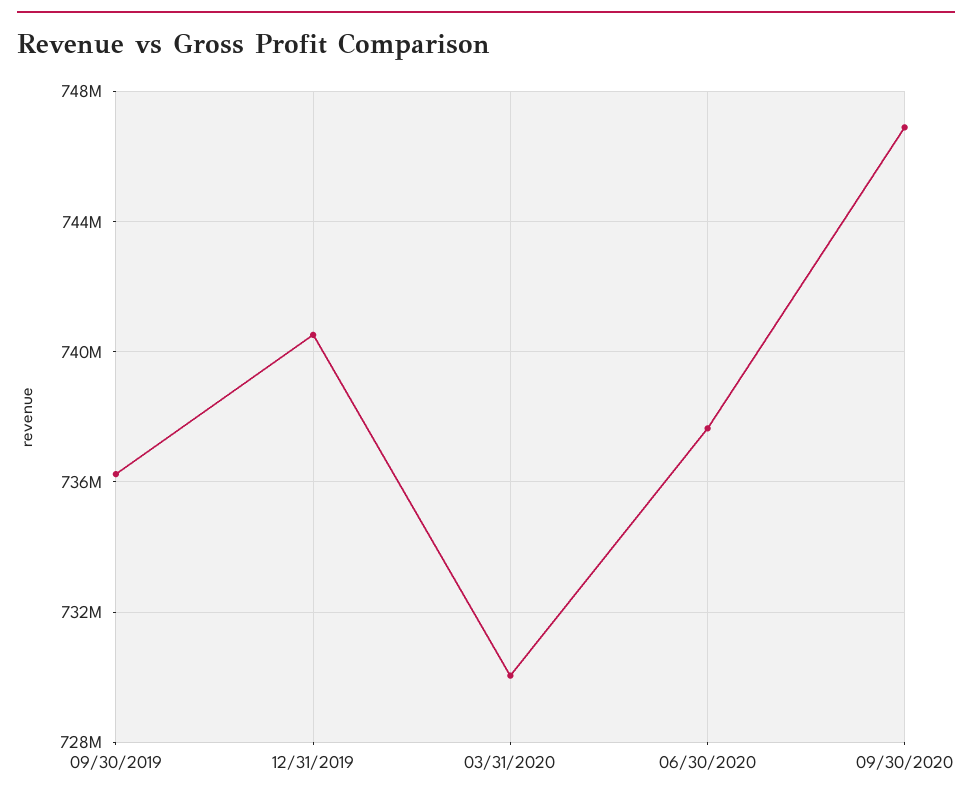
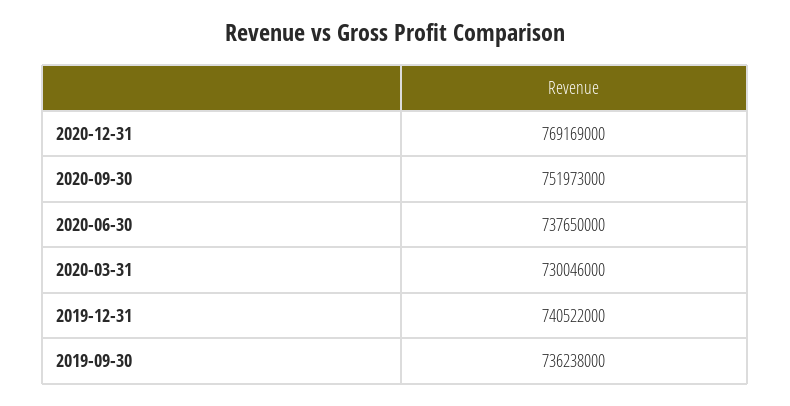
09/30/2020: 747000000 -> 751973000
2020-12-31: none -> 769169000

